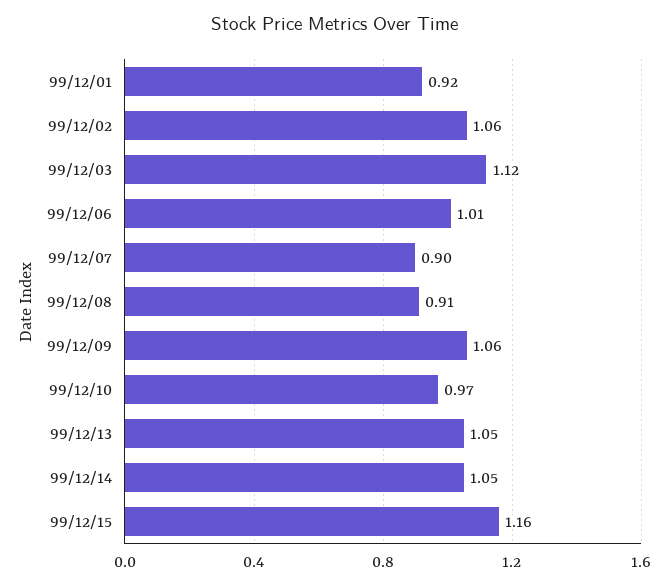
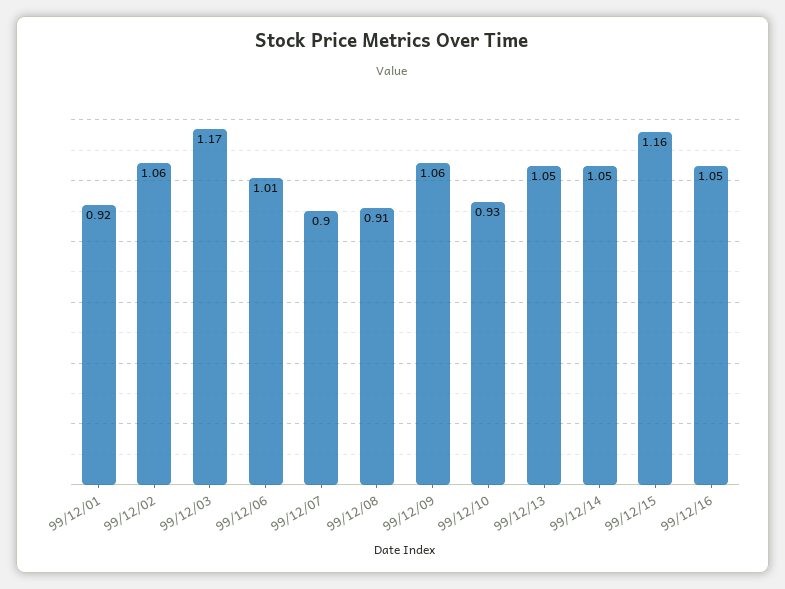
99/12/03: 1.12 -> 1.17
99/12/10: 0.97 -> 0.93
99/12/16: none -> 1.05

